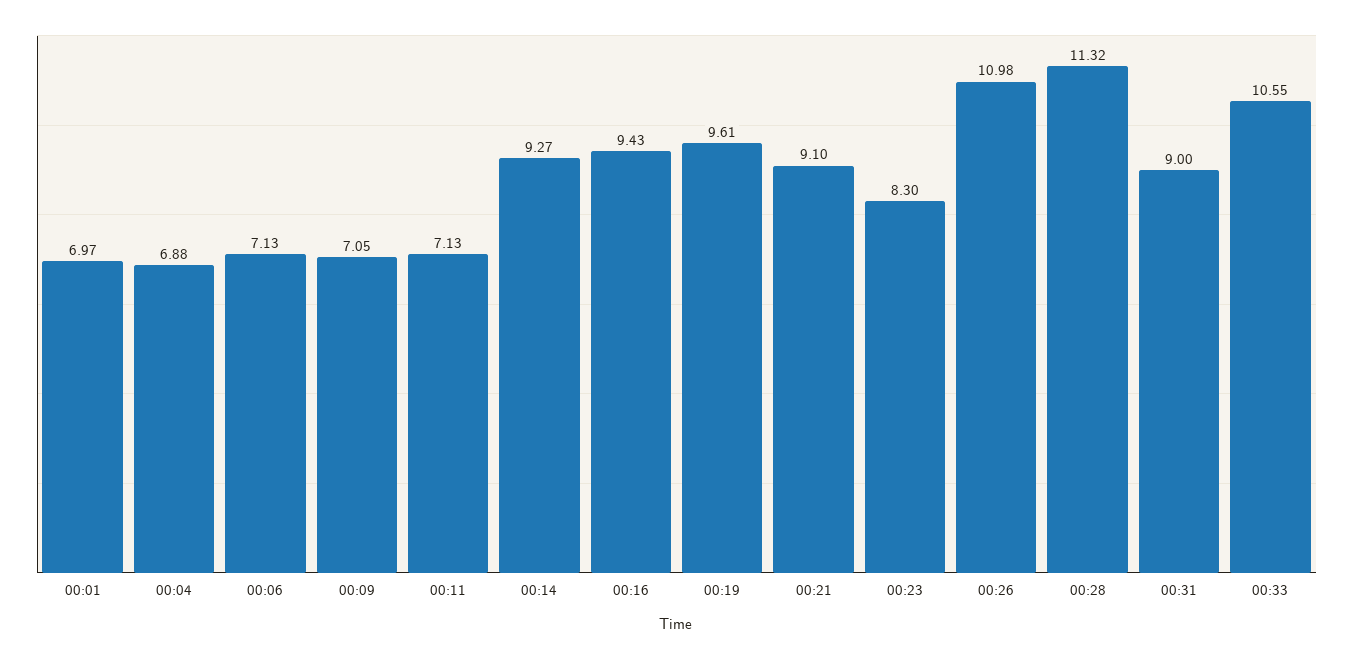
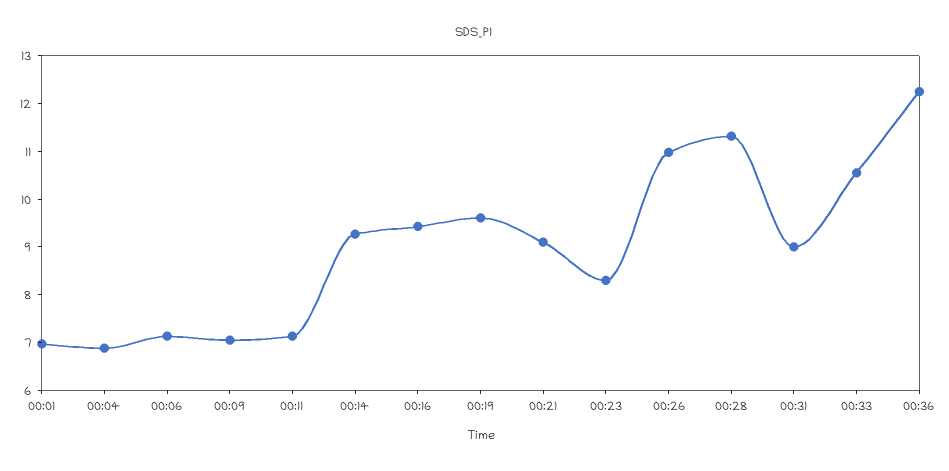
00:36: none -> 12.2

